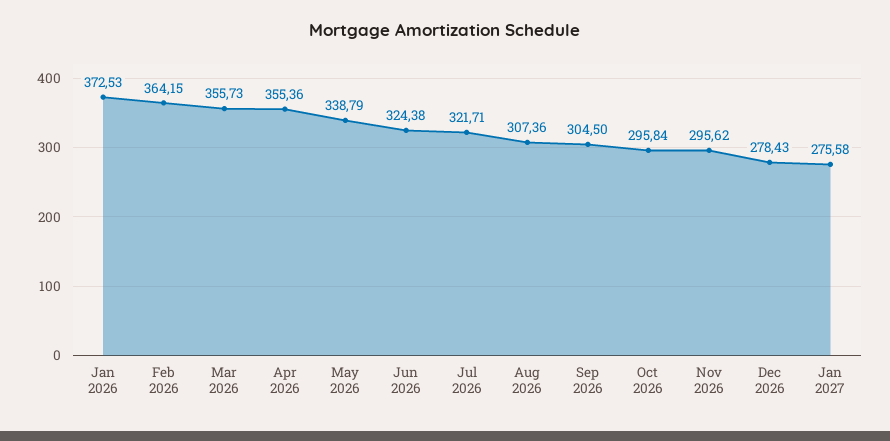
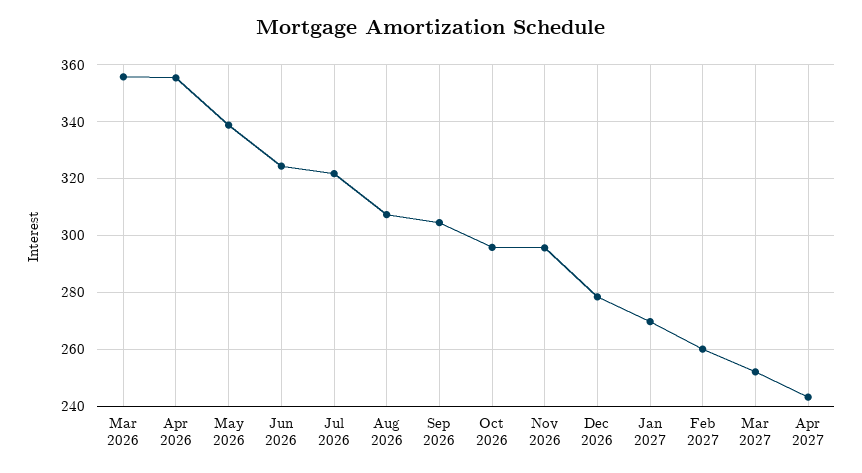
Jan 2026: 372.53 -> none
Feb 2026: 364.15 -> none
Jan 2027: 275.58 -> 270
Feb 2027: none -> 260
Mar 2027: none -> 252.5
Apr 2027: none -> 242.5

